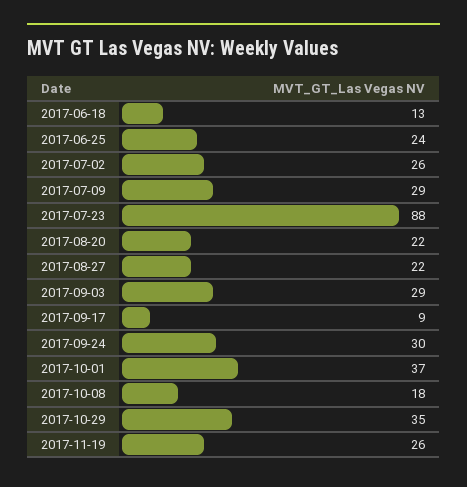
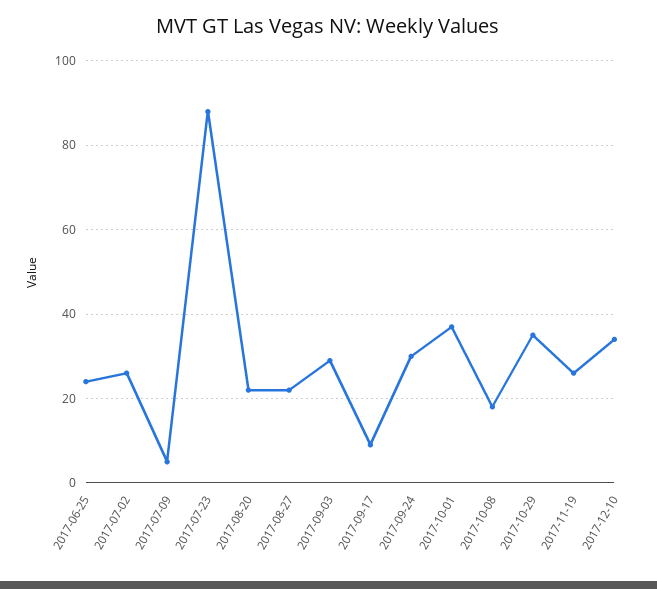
2017-06-18: 13 -> none
2017-07-09: 29 -> 5
2017-12-10: none -> 35

